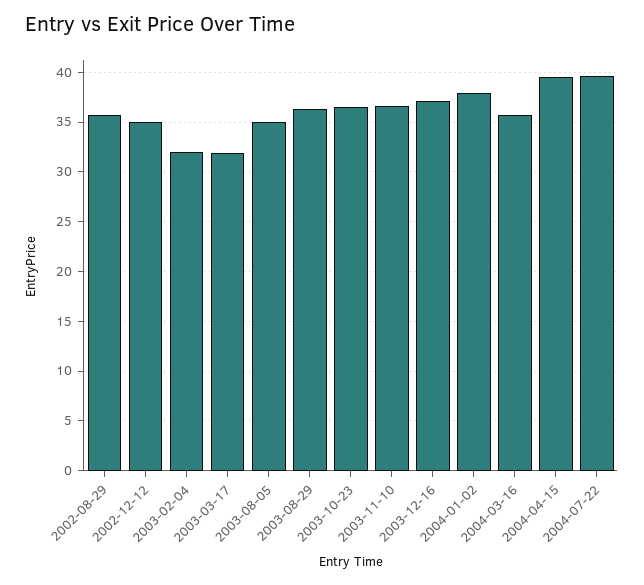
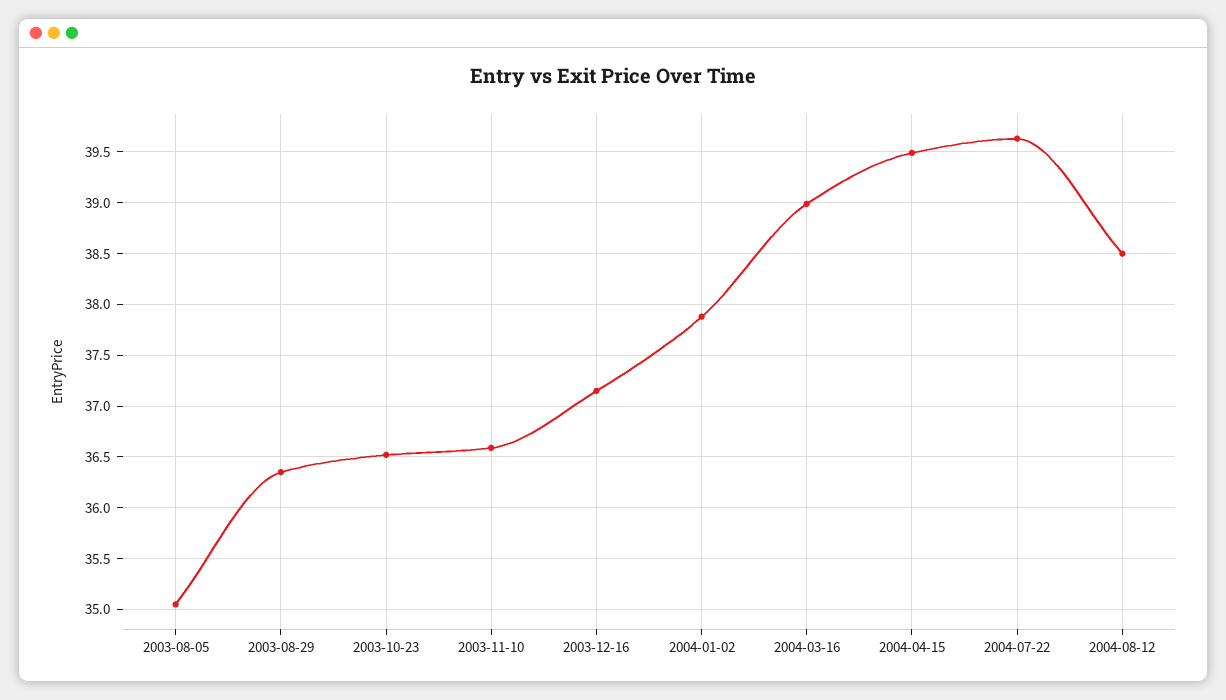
2002-08-29: 36 -> none
2002-12-12: 35 -> none
2003-02-04: 32 -> none
2003-03-17: 32 -> none
2004-03-16: 36 -> 39
2004-08-12: none -> 38.5

